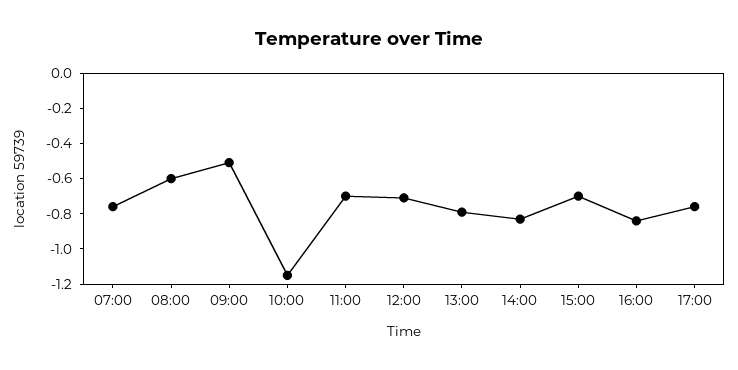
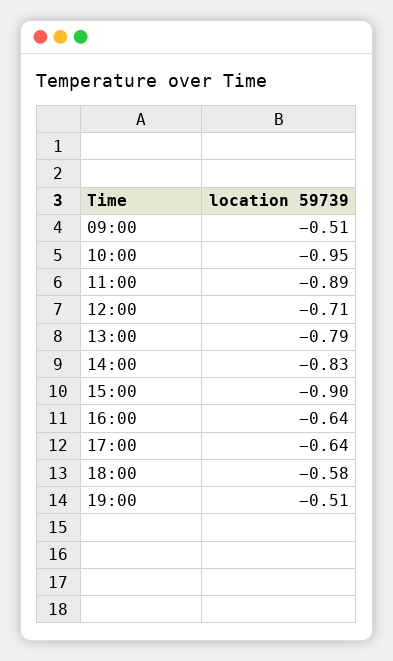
07:00: -0.75 -> none
08:00: -0.6 -> none
10:00: -1.15 -> -0.95
11:00: -0.7 -> -0.89
15:00: -0.7 -> -0.9
16:00: -0.85 -> -0.64
17:00: -0.75 -> -0.64
18:00: none -> -0.58
19:00: none -> -0.51

